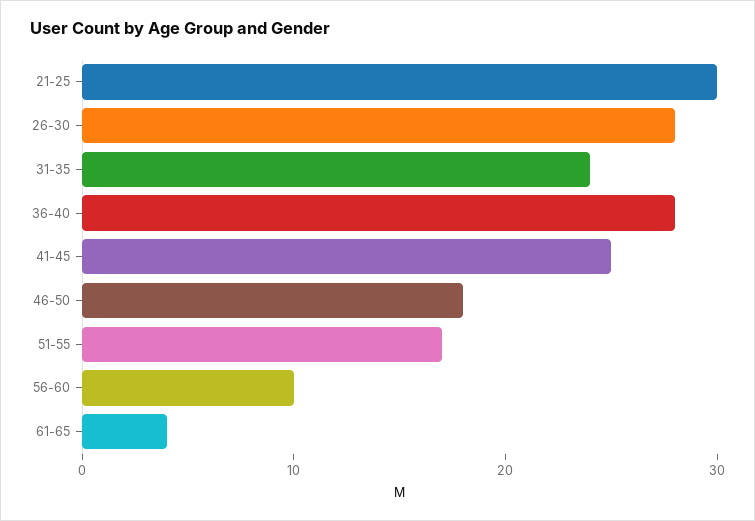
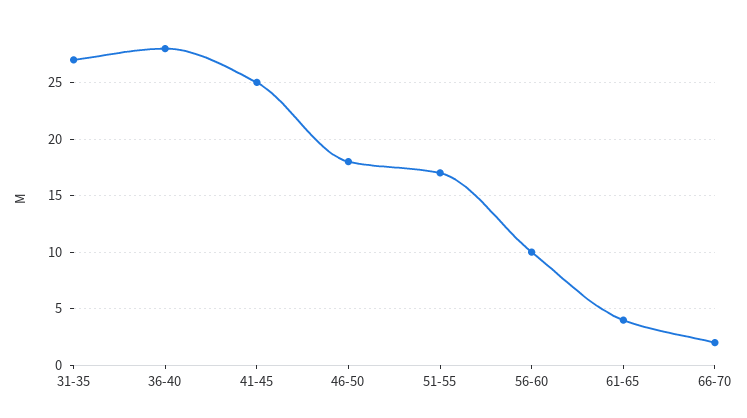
21-25: 30 -> none
26-30: 28 -> none
31-35: 24 -> 27
66-70: none -> 2

